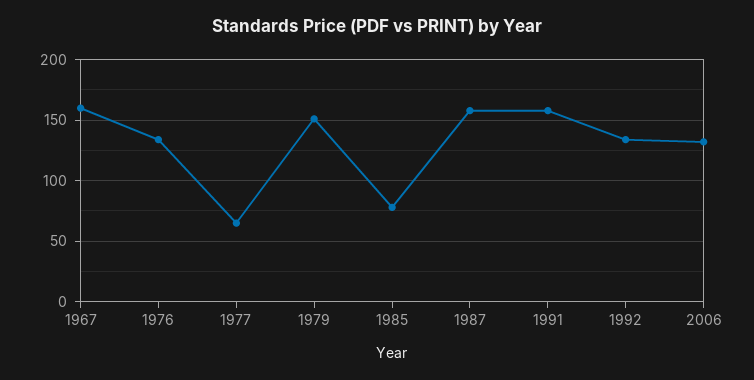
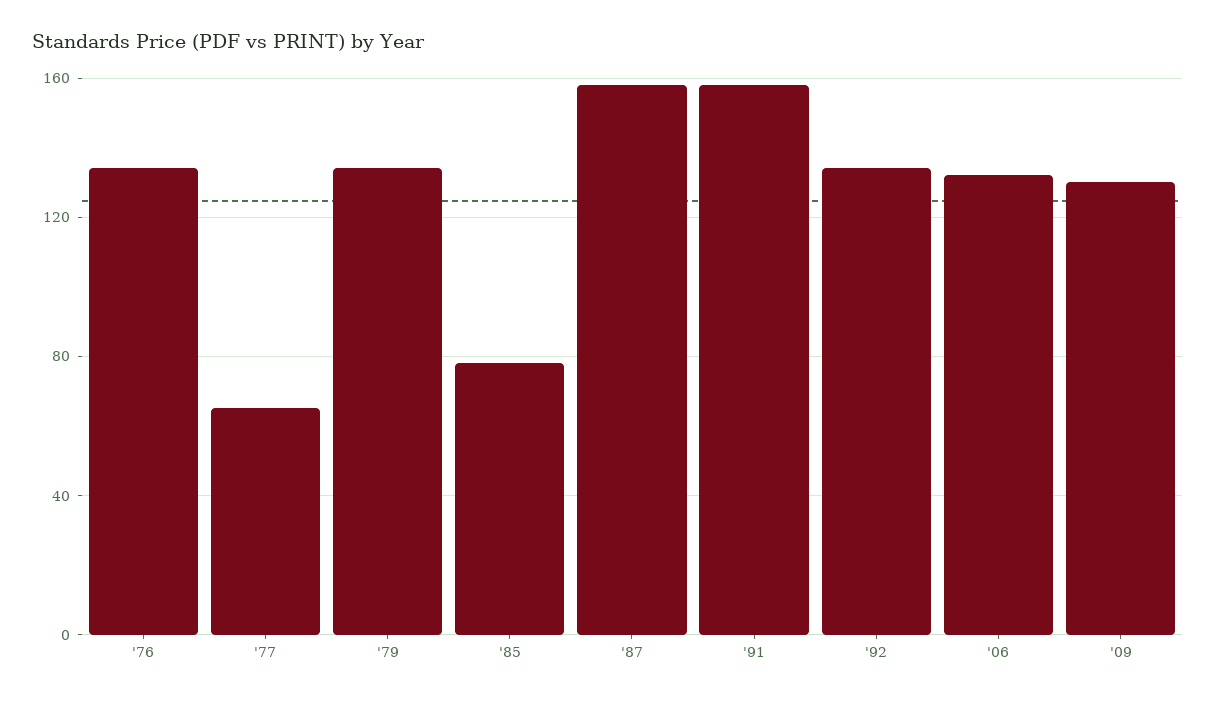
1967: 160 -> none
1979: 150 -> 135
'09: none -> 130

